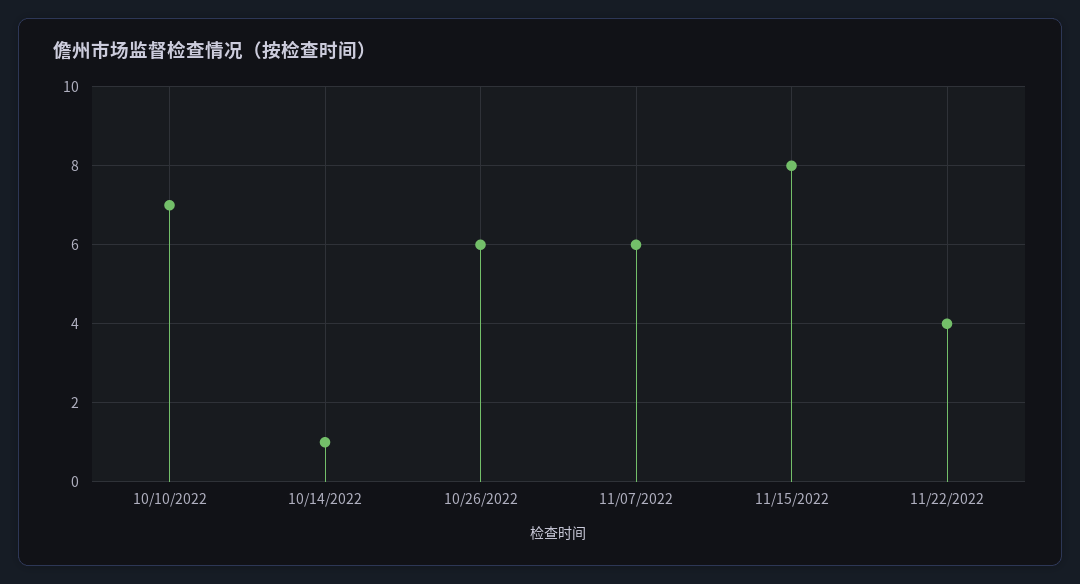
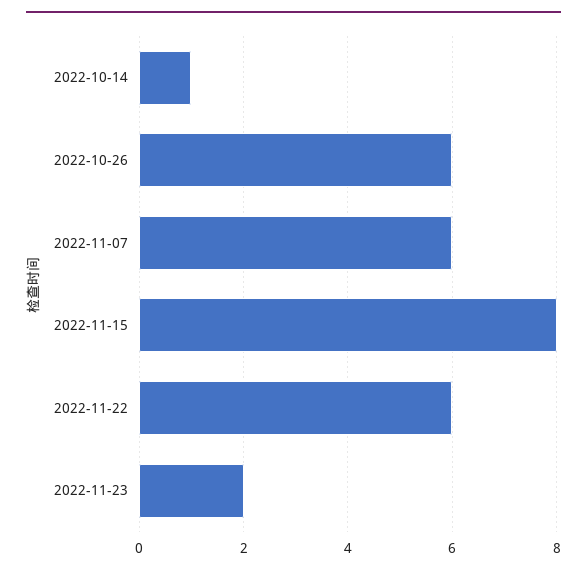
10/10/2022: 7 -> none
11/22/2022: 4 -> 6
2022-11-23: none -> 2

